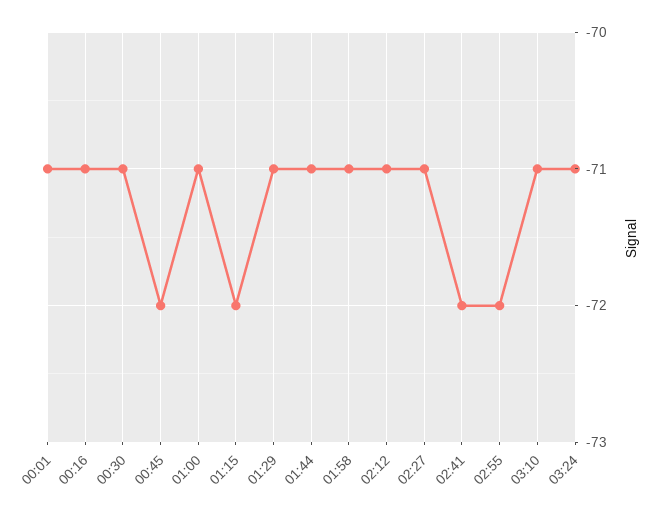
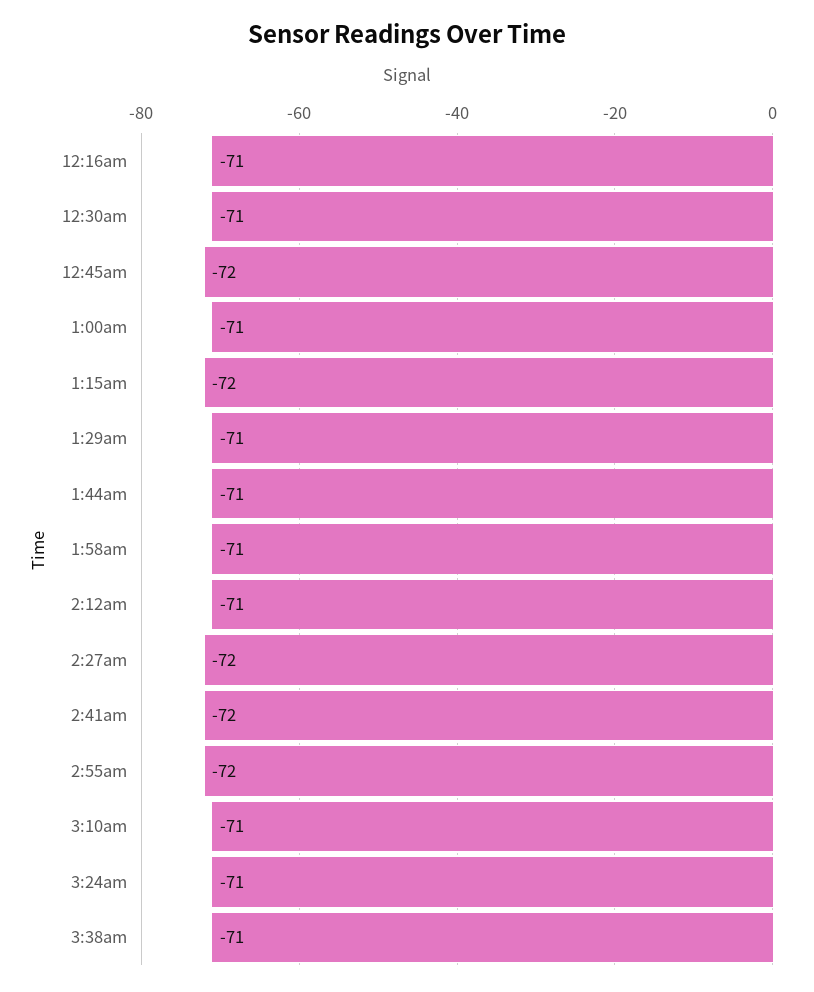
00:01: -71 -> none
02:27: -71 -> -72
3:38am: none -> -71

